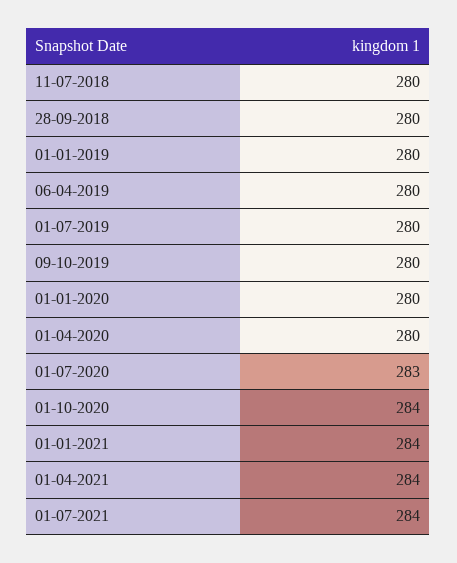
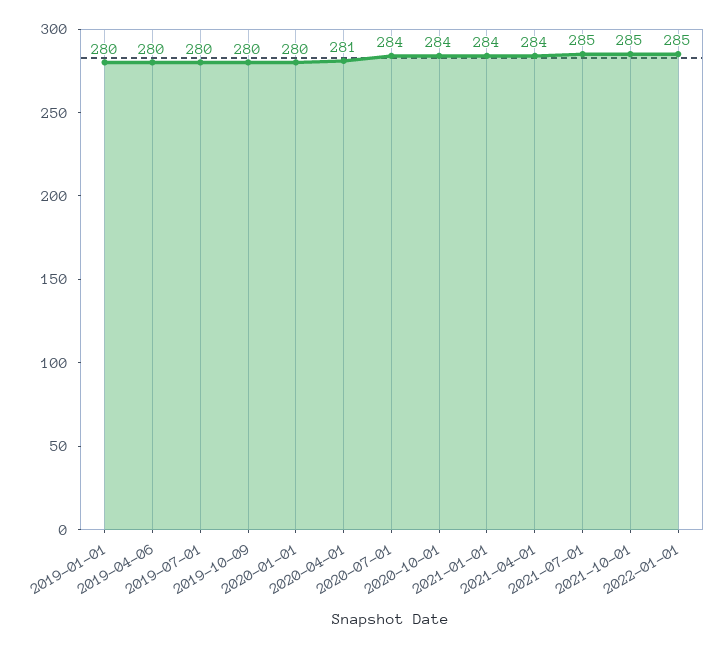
11-07-2018: 280 -> none
28-09-2018: 280 -> none
01-04-2020: 280 -> 281
01-07-2020: 283 -> 284
01-07-2021: 284 -> 285
2021-10-01: none -> 285
2022-01-01: none -> 285

